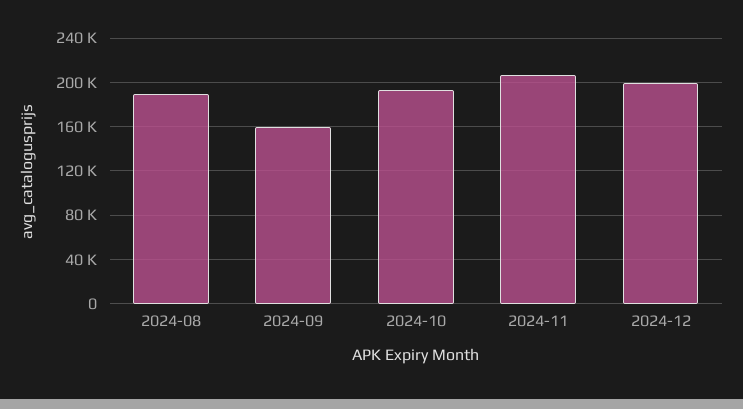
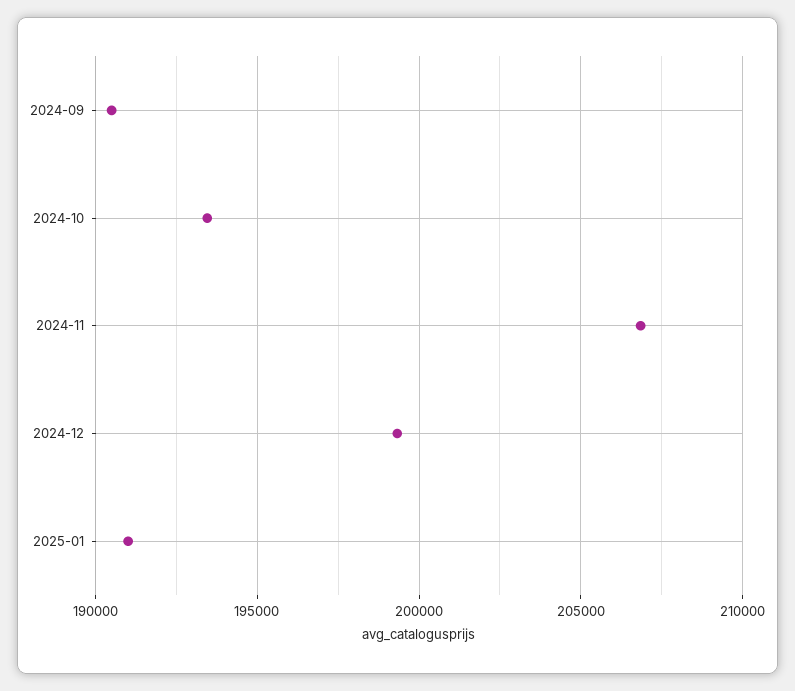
2024-08: 190000 -> none
2024-09: 160000 -> 190500
2025-01: none -> 191000

